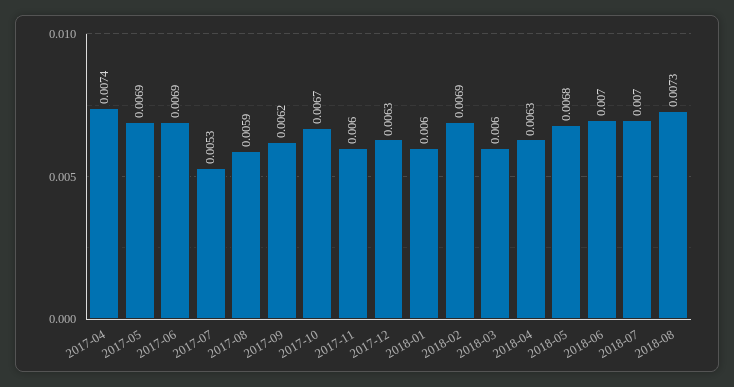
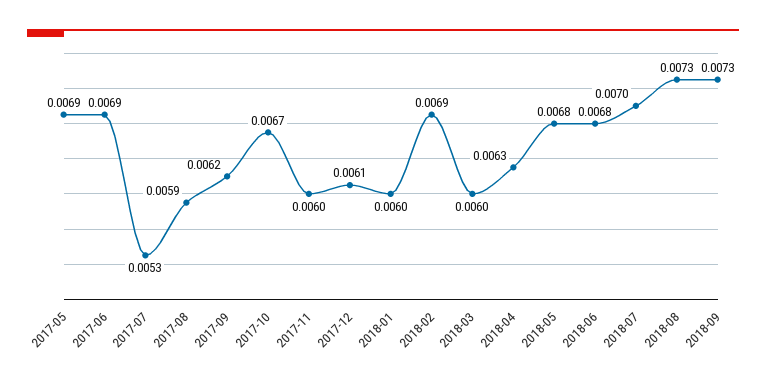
2017-04: 0.0074 -> none
2017-12: 0.0063 -> 0.0061
2018-06: 0.007 -> 0.0068
2018-09: none -> 0.0073

